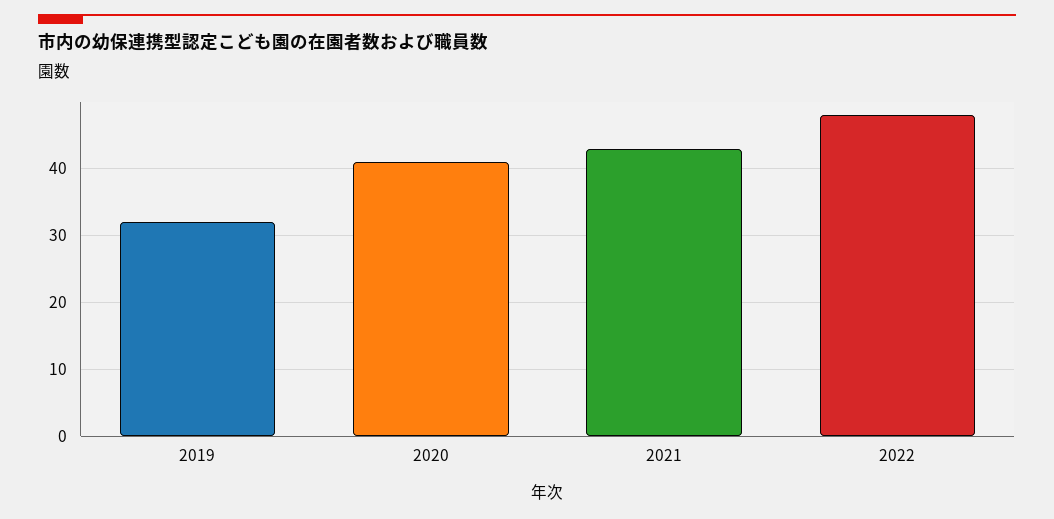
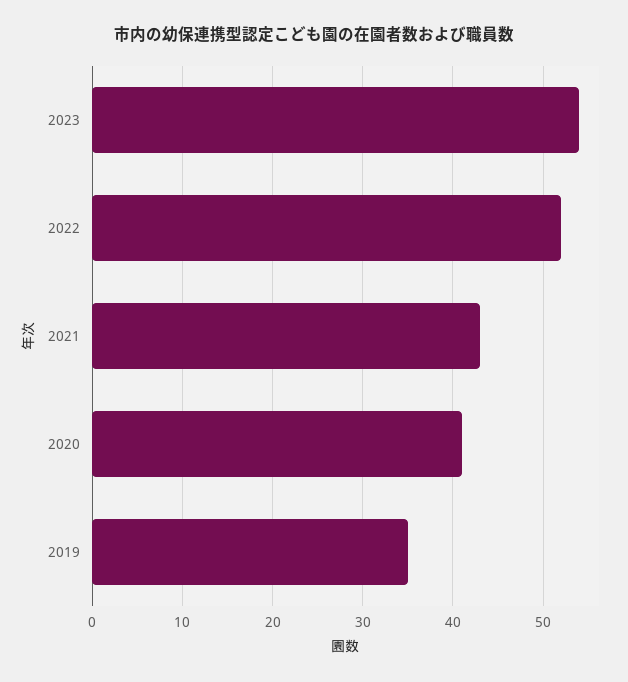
2019: 32 -> 35
2022: 48 -> 52
2023: none -> 54

